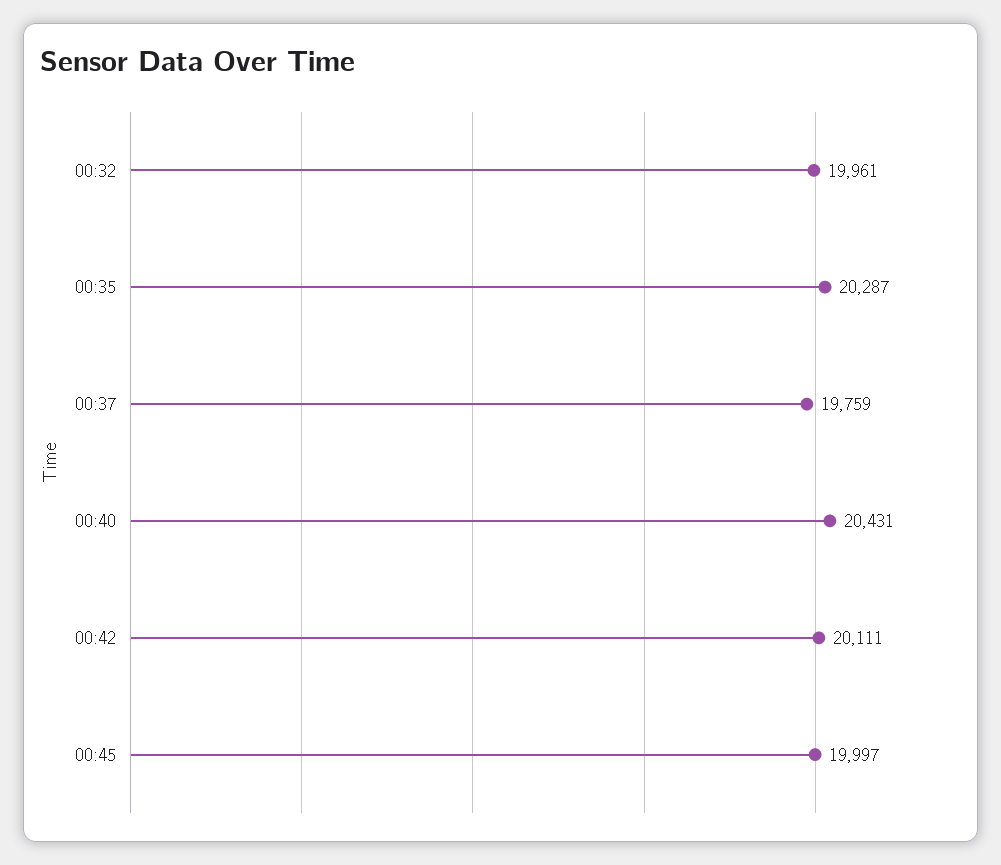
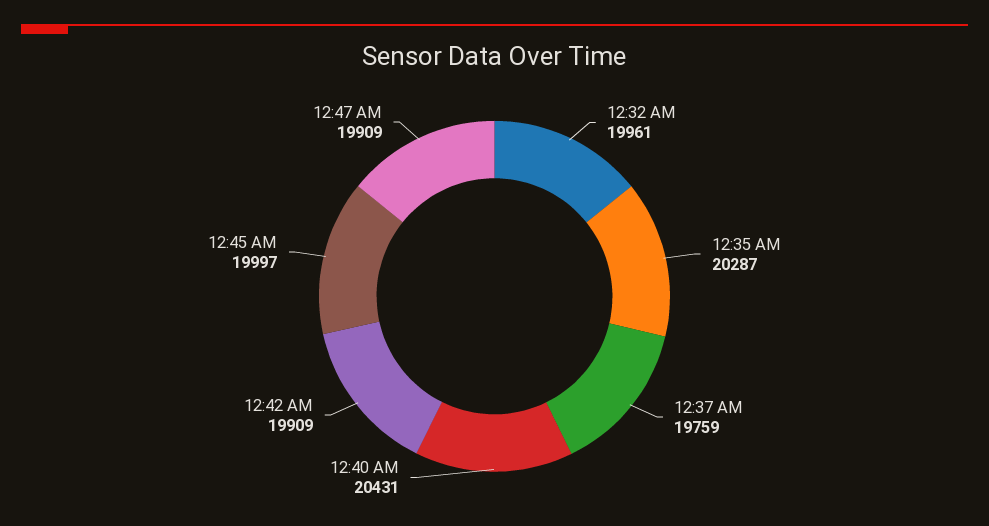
00:42: 20111 -> 19909
12:47 AM: none -> 19909

